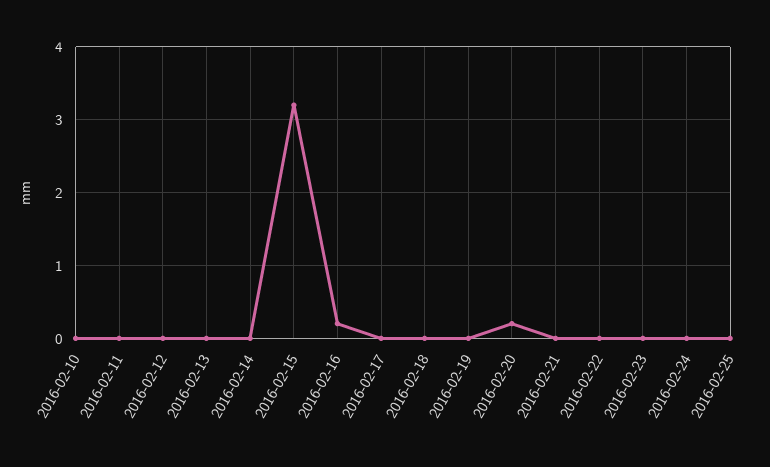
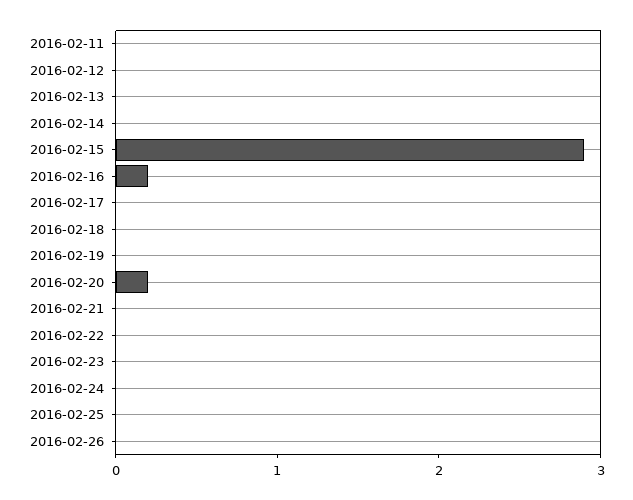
2016-02-10: 0 -> none
2016-02-15: 3.2 -> 2.9
2016-02-26: none -> 0

